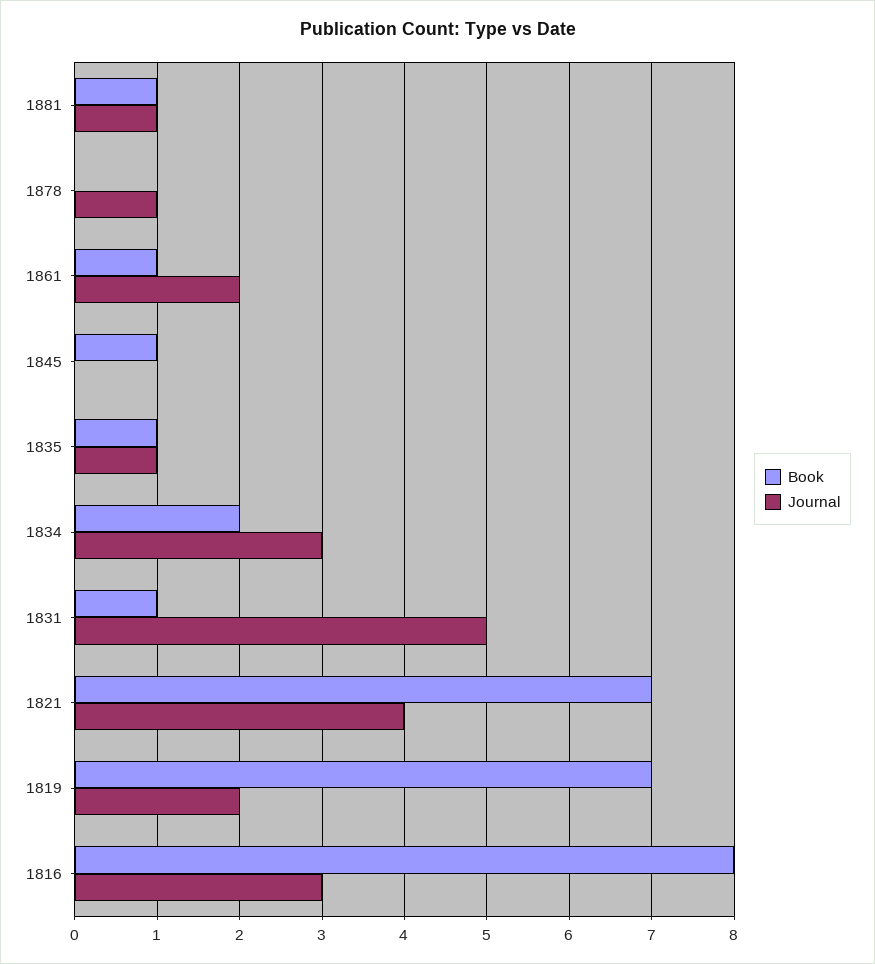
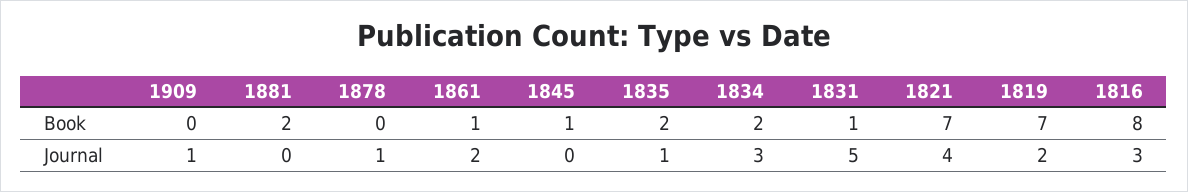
Book, 1881: 1 -> 2
Journal, 1881: 1 -> 0
Book, 1835: 1 -> 2
Book, 1909: none -> 0
Journal, 1909: none -> 1

